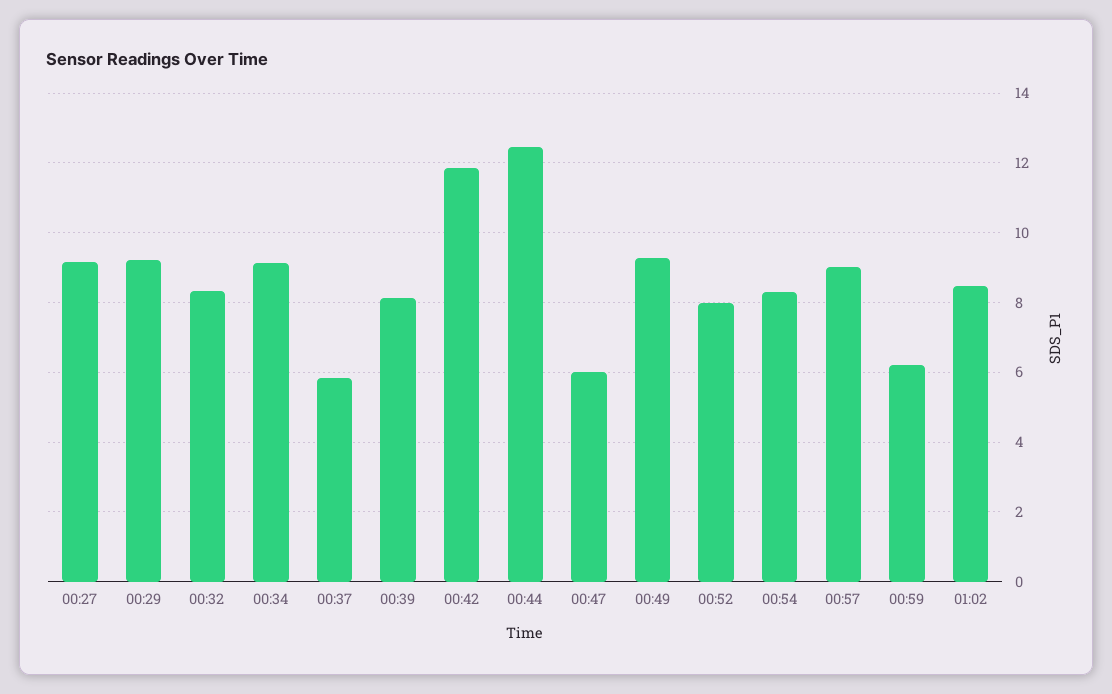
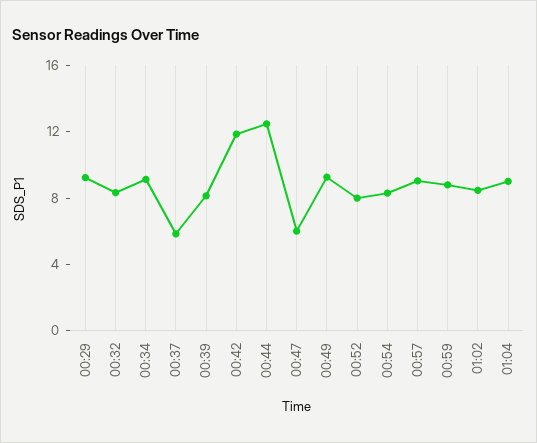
00:27: 9.2 -> none
00:59: 6.2 -> 9
01:04: none -> 9

